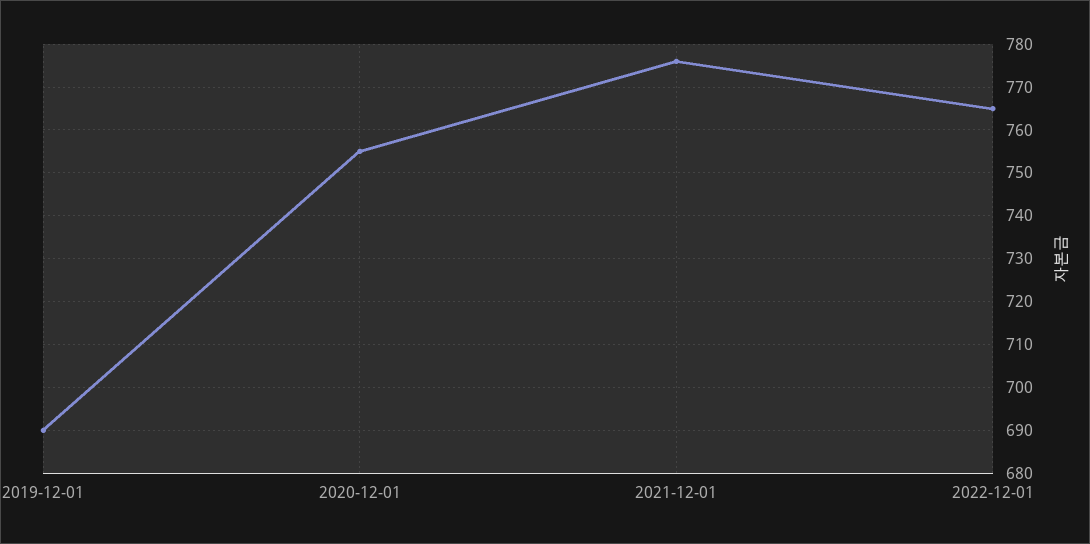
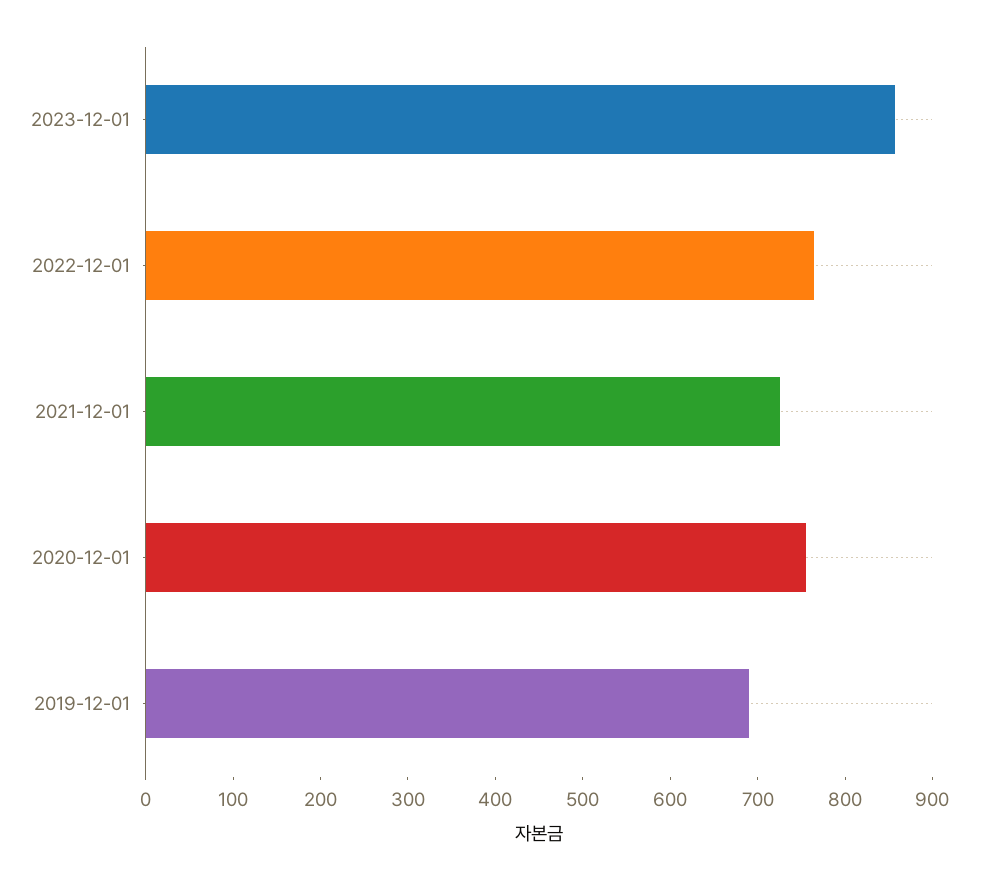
2021-12-01: 775 -> 720
2023-12-01: none -> 860

